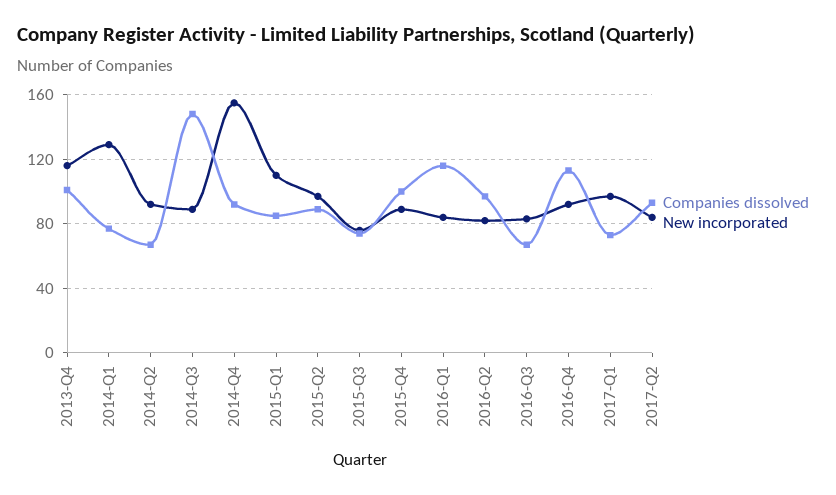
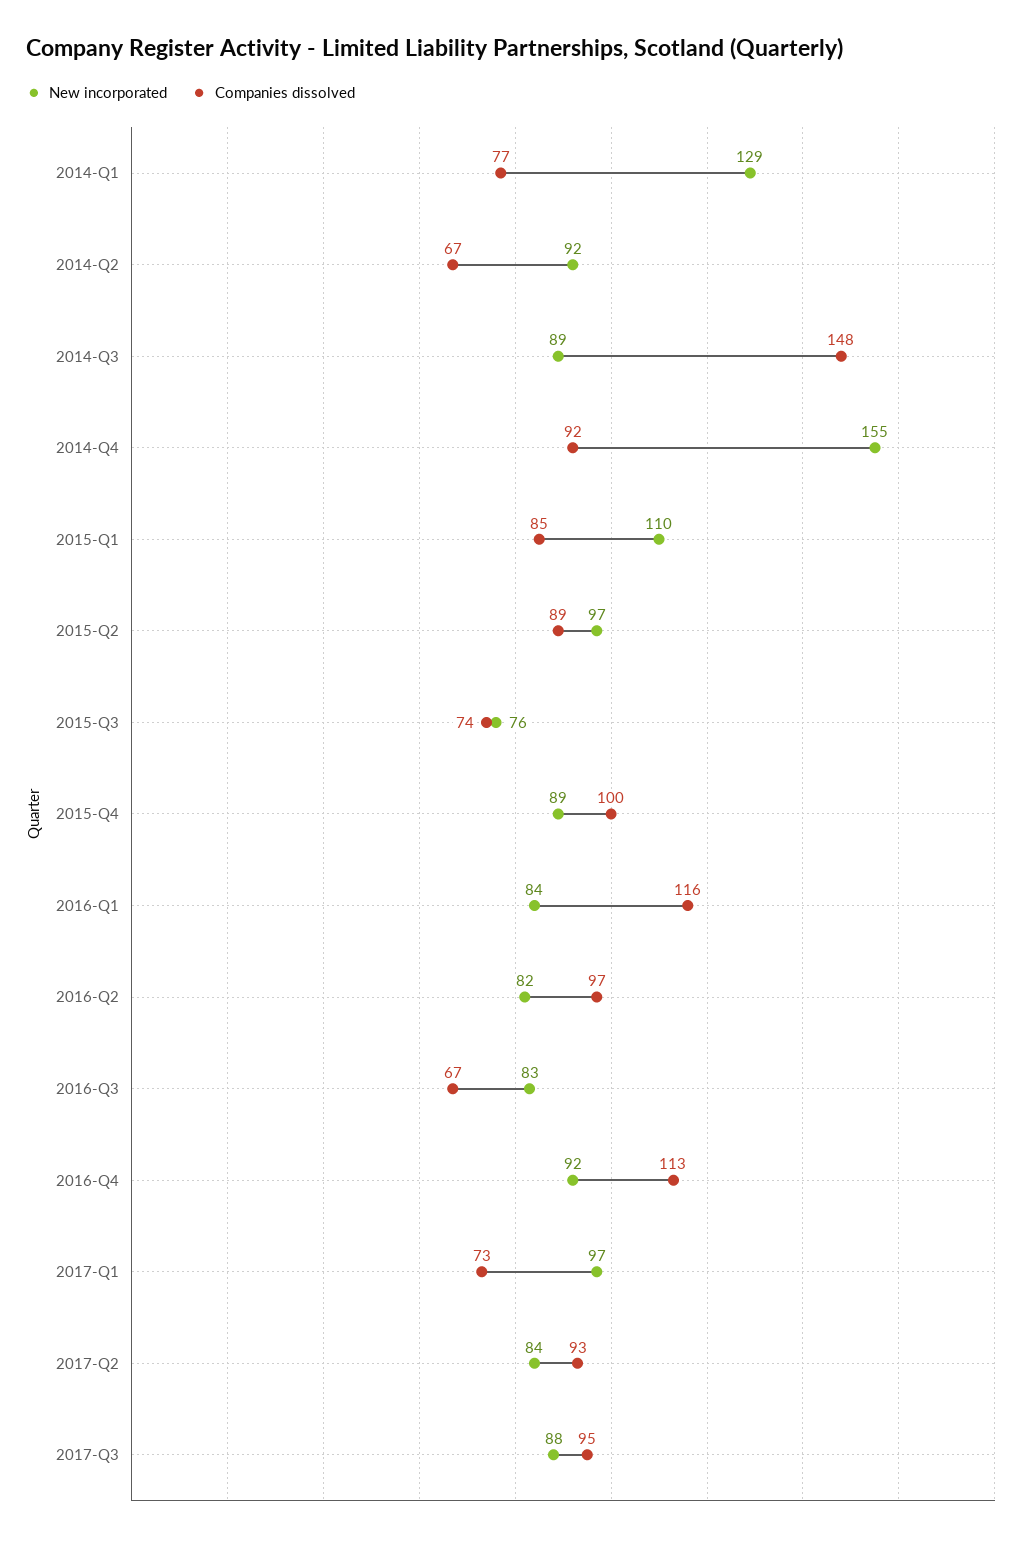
Companies dissolved, 2013-Q4: 100 -> none
New incorporated, 2013-Q4: 115 -> none
New incorporated, 2017-Q3: none -> 88
Companies dissolved, 2017-Q3: none -> 95

